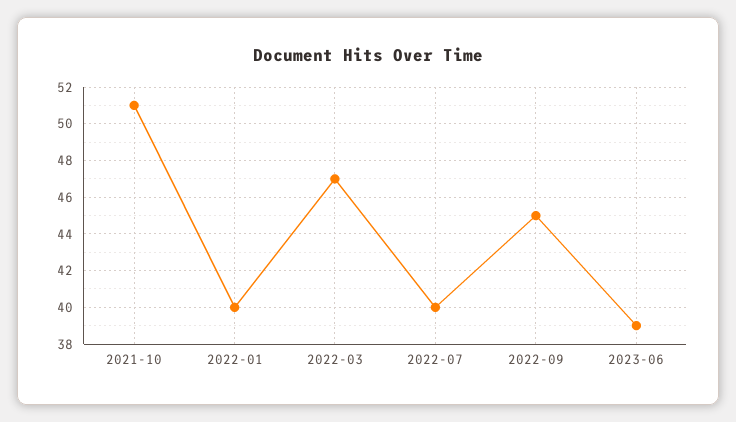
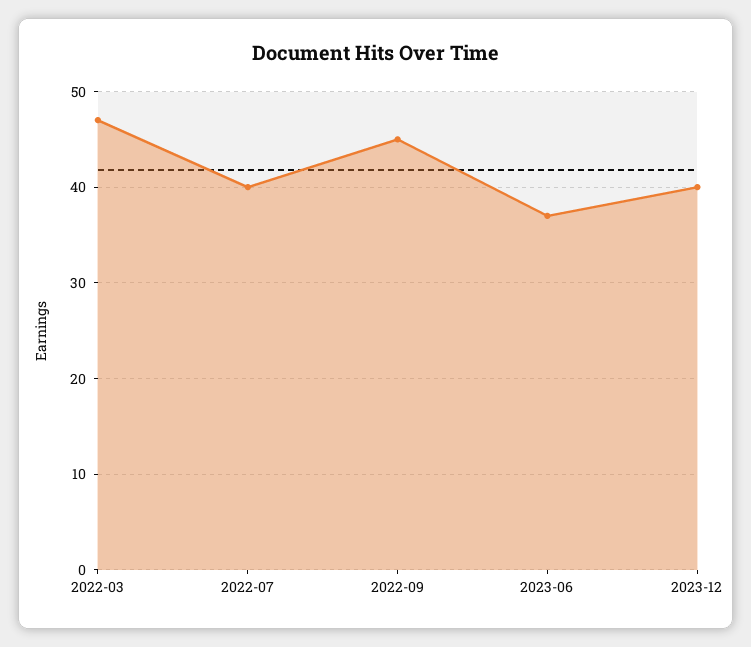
2021-10: 51 -> none
2022-01: 40 -> none
2023-06: 39 -> 37
2023-12: none -> 40

